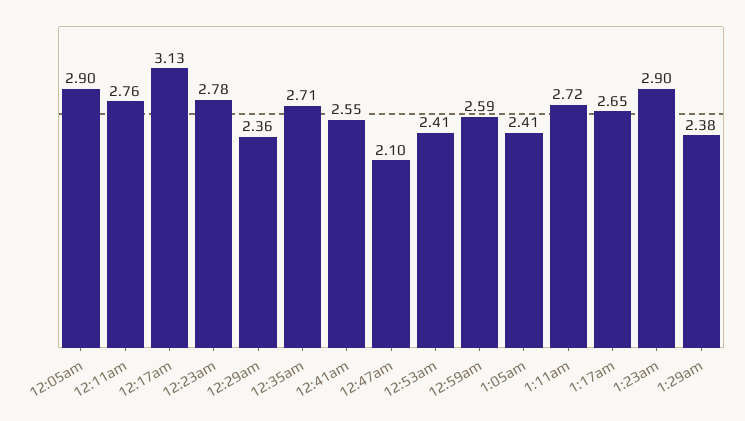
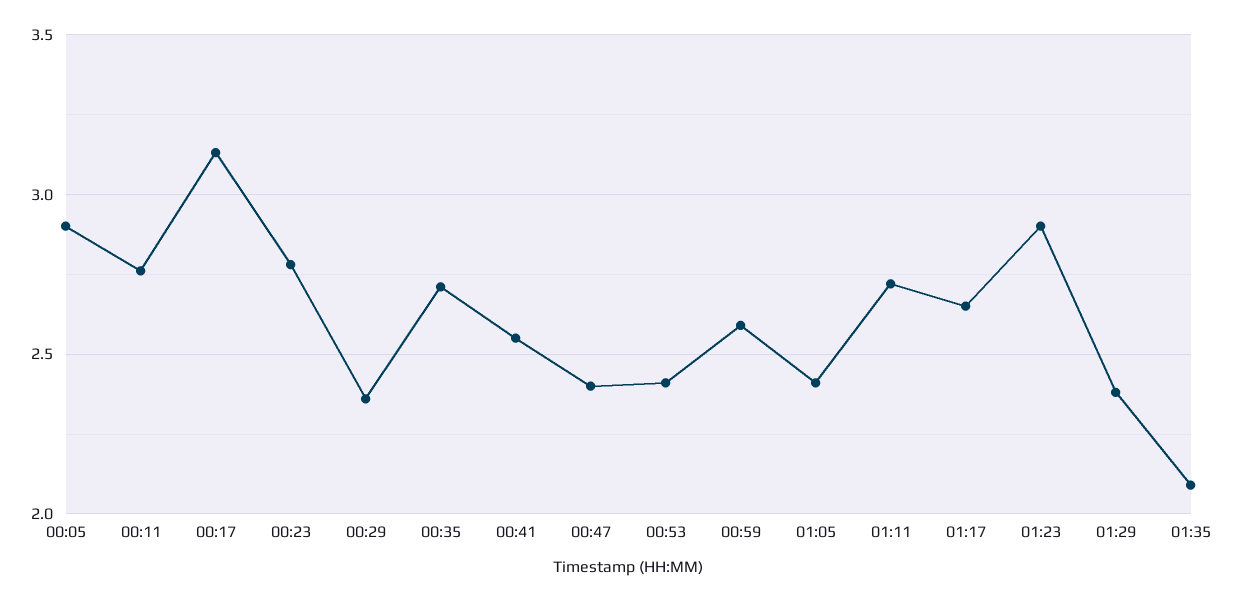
12:47am: 2.1 -> 2.4
01:35: none -> 2.1

